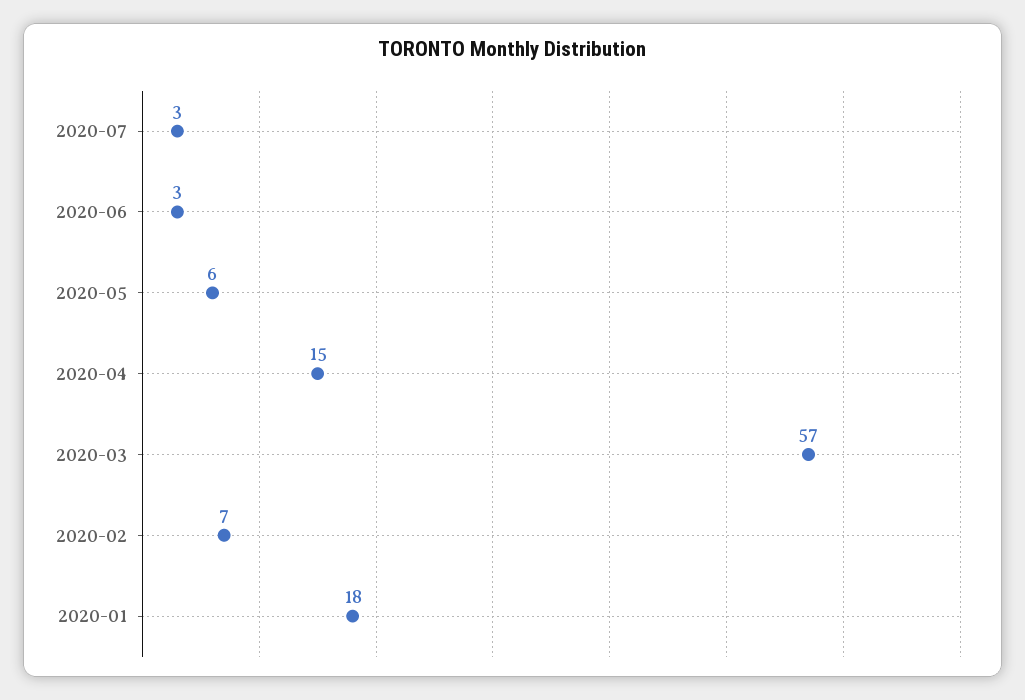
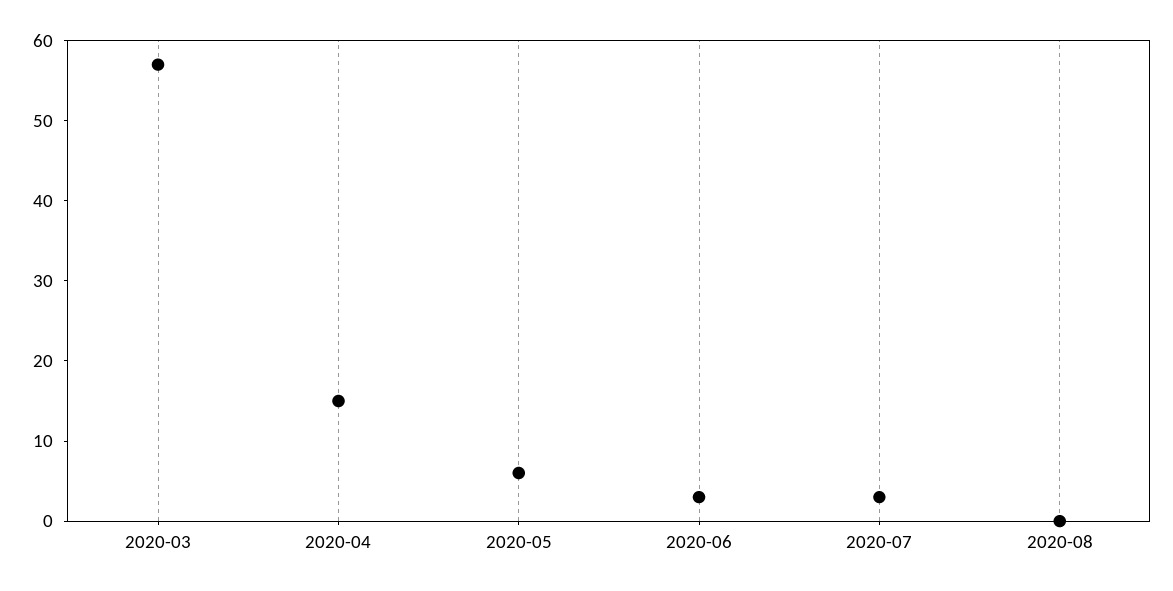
2020-02: 7 -> none
2020-01: 18 -> none
2020-08: none -> 0

